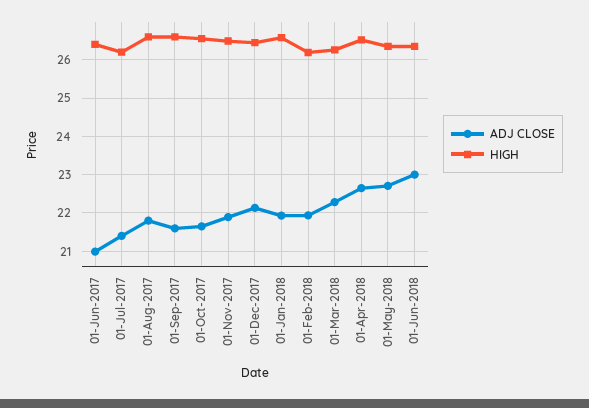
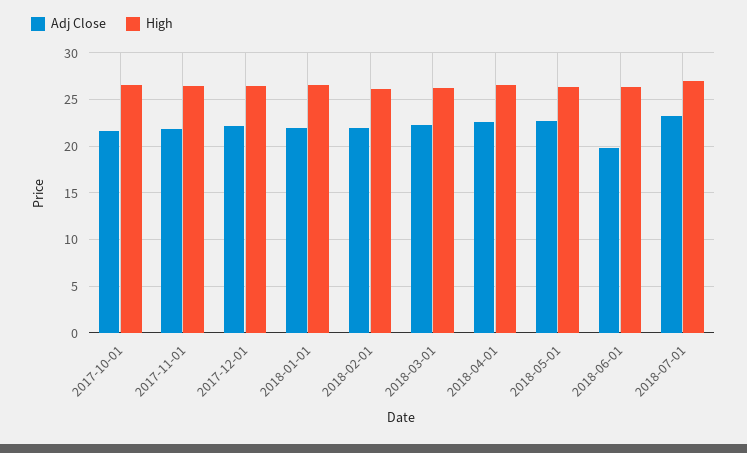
ADJ CLOSE, 01-Jun-2017: 21 -> none
HIGH, 01-Jun-2017: 26.4 -> none
ADJ CLOSE, 01-Jul-2017: 21.4 -> none
HIGH, 01-Jul-2017: 26.2 -> none
ADJ CLOSE, 01-Aug-2017: 21.8 -> none
HIGH, 01-Aug-2017: 26.6 -> none
ADJ CLOSE, 01-Sep-2017: 21.6 -> none
HIGH, 01-Sep-2017: 26.6 -> none
ADJ CLOSE, 01-Jun-2018: 23 -> 20
ADJ CLOSE, 2018-07-01: none -> 23
HIGH, 2018-07-01: none -> 27

